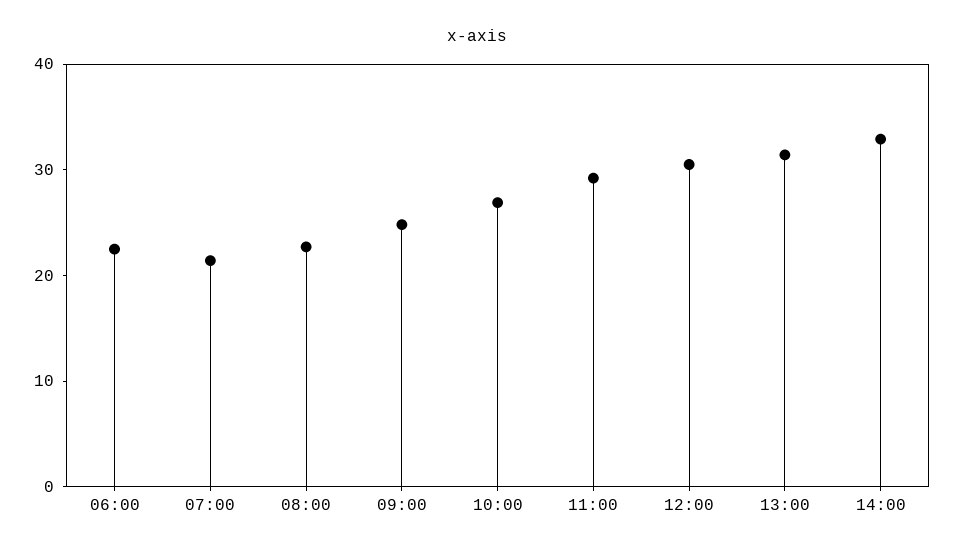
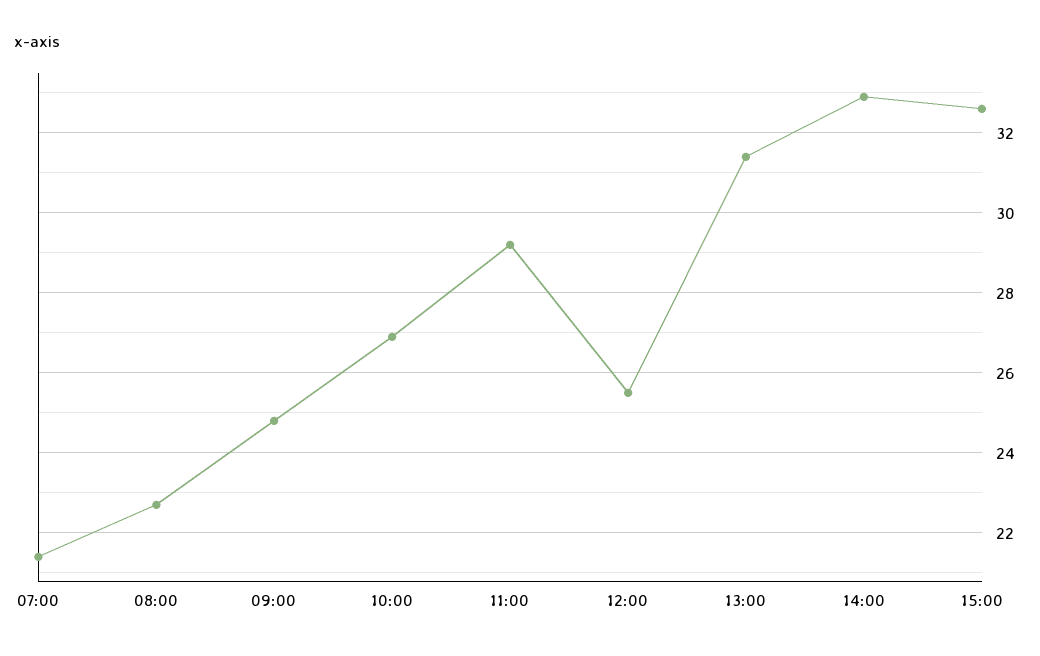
06:00: 22 -> none
12:00: 30 -> 25.5
15:00: none -> 32.5

